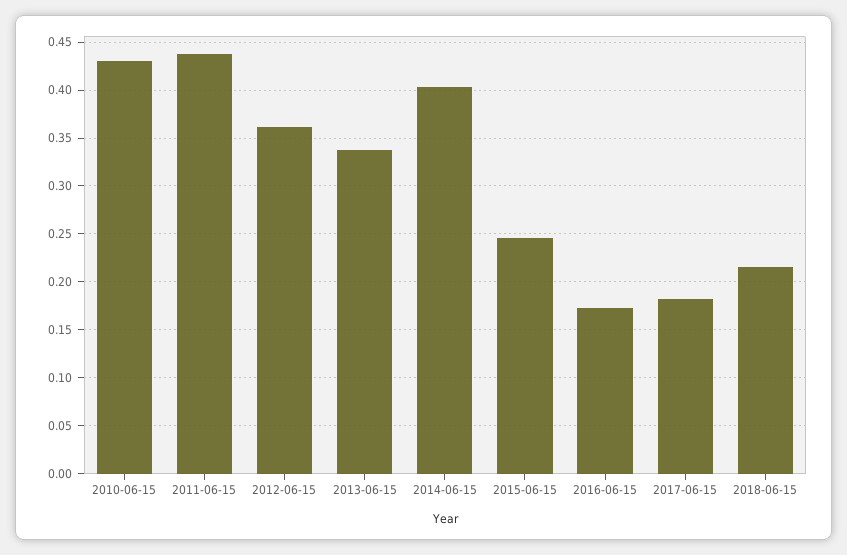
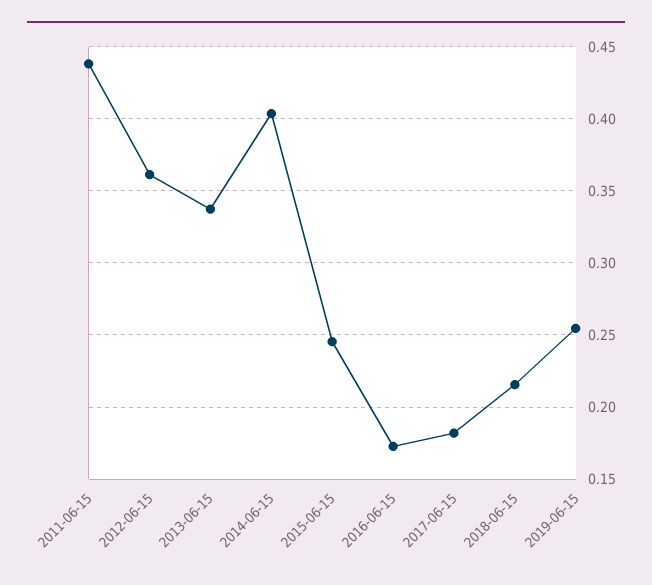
2010-06-15: 0.43 -> none
2019-06-15: none -> 0.255

